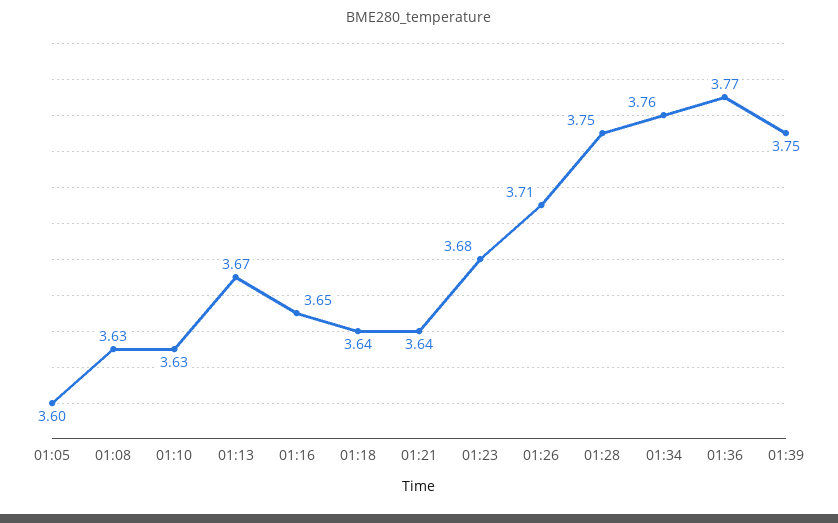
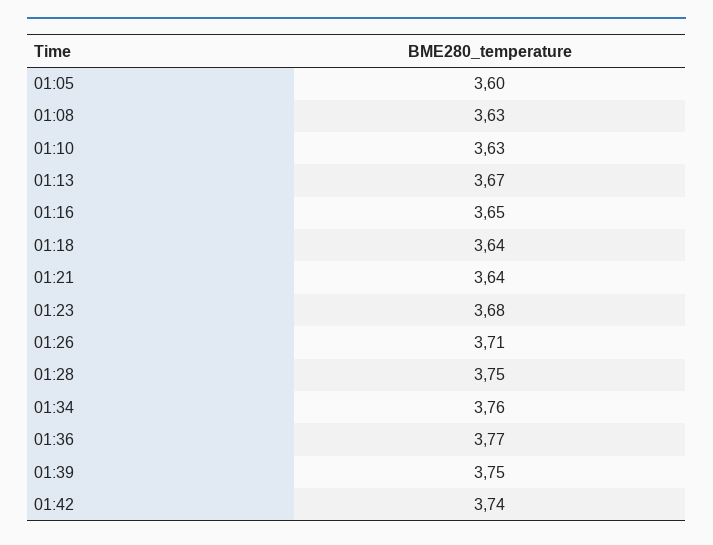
01:42: none -> 3.74

